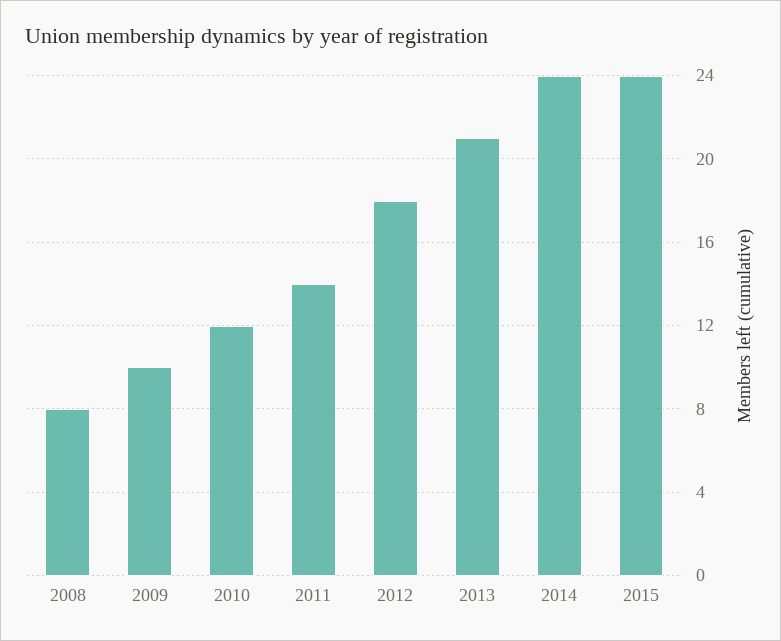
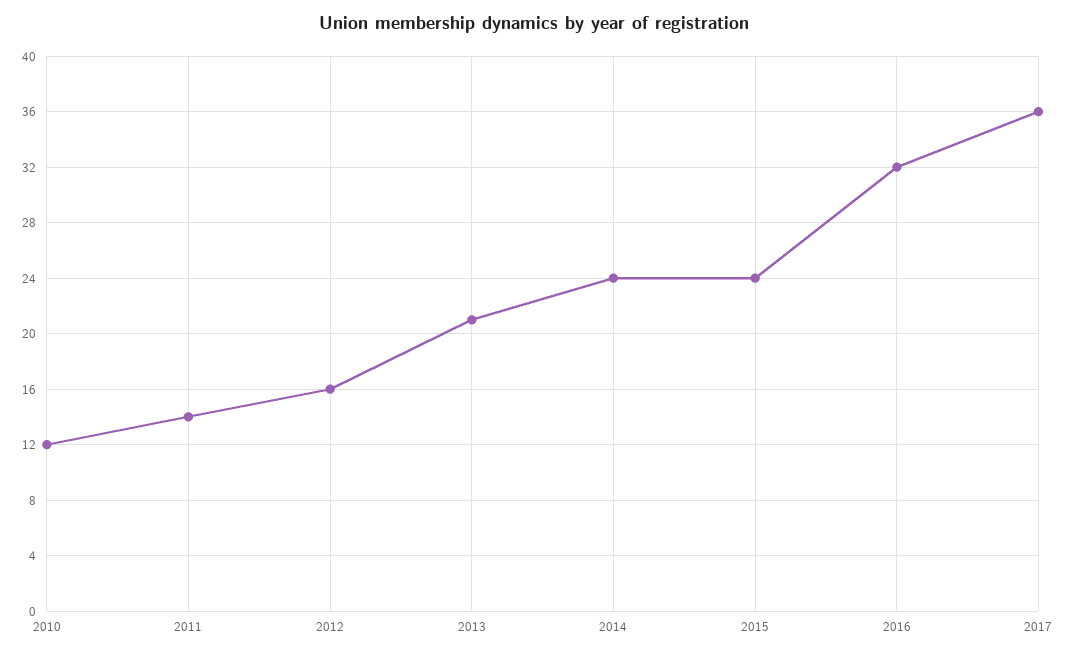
2008: 8 -> none
2009: 10 -> none
2012: 18 -> 16
2016: none -> 32
2017: none -> 36

